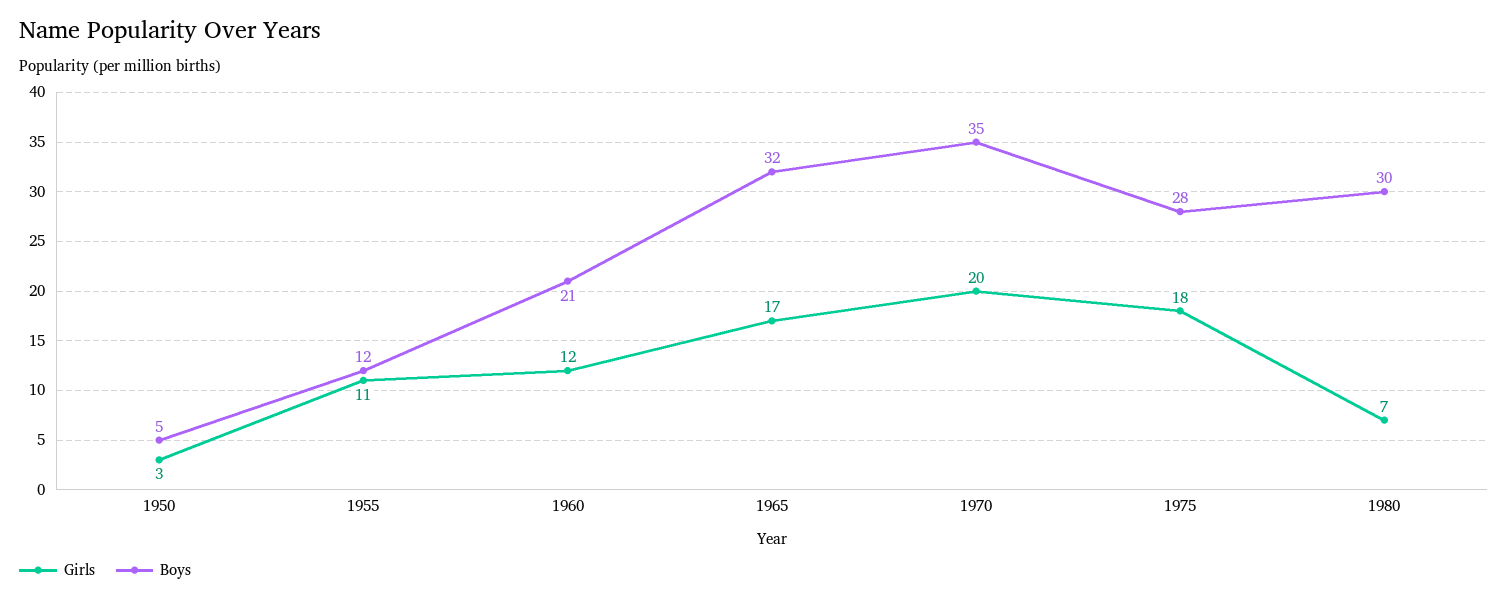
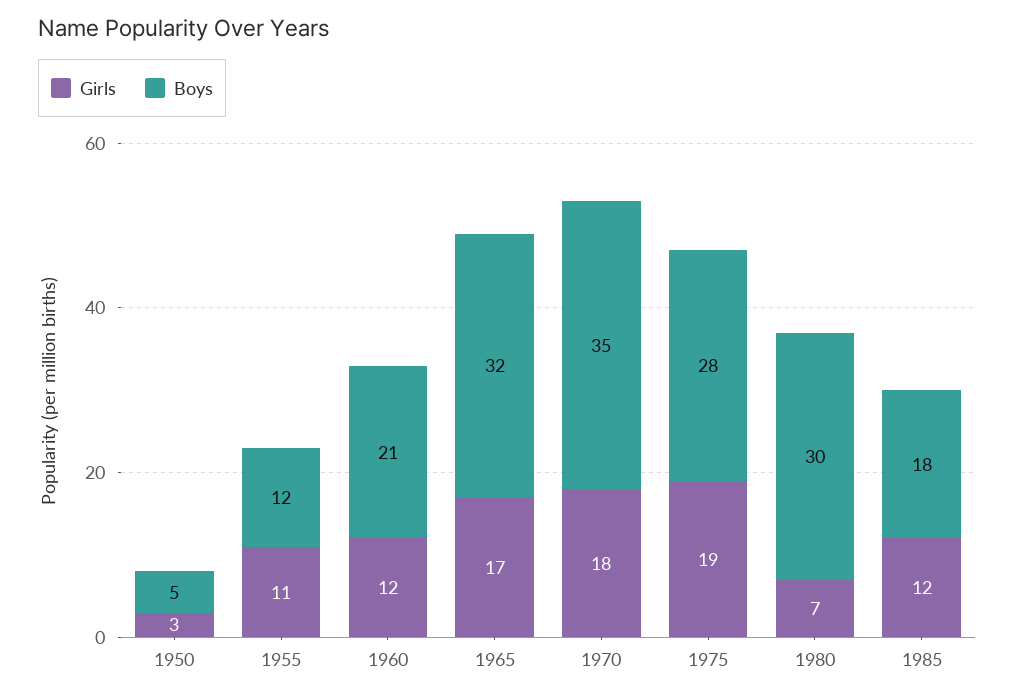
Girls, 1970: 20 -> 18
Girls, 1975: 18 -> 19
Girls, 1985: none -> 12
Boys, 1985: none -> 18

